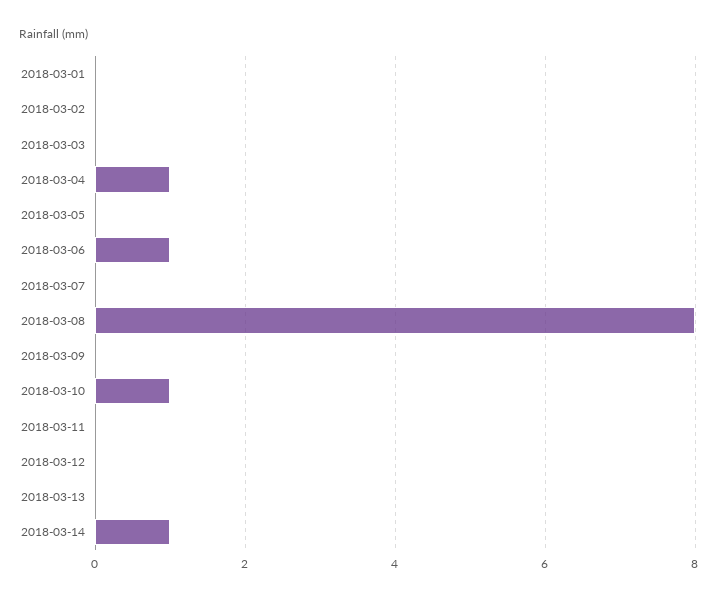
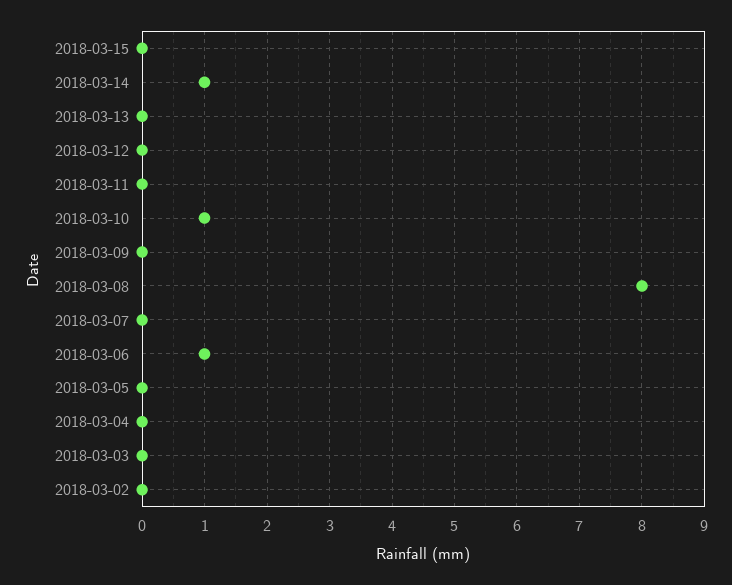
2018-03-01: 0 -> none
2018-03-04: 1 -> 0
2018-03-15: none -> 0

